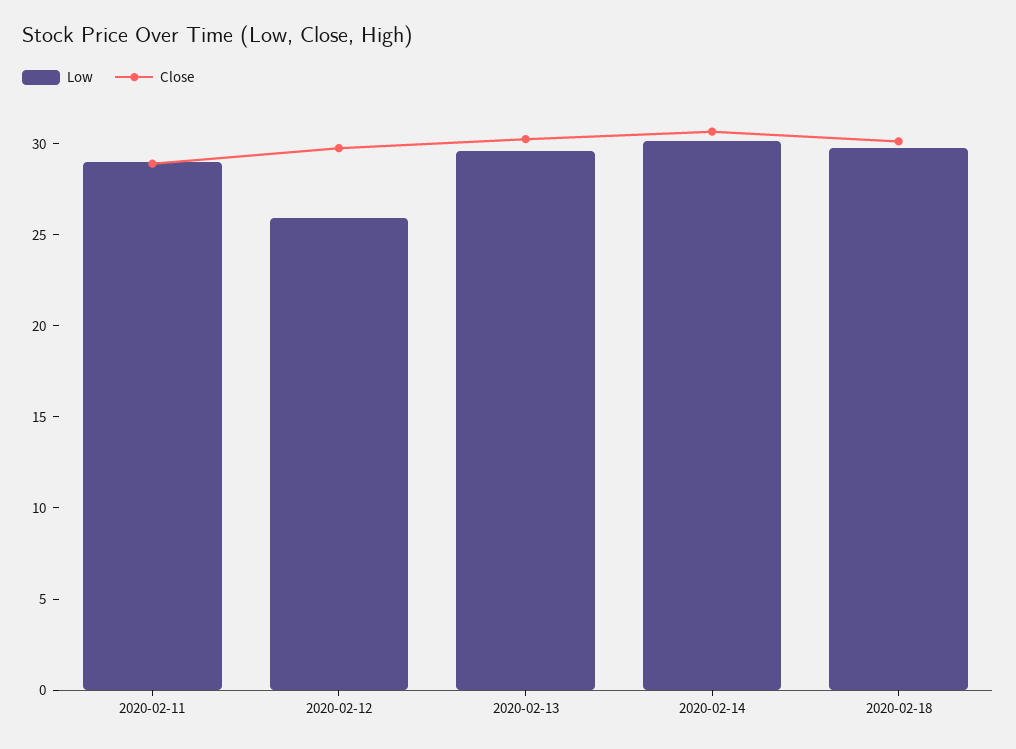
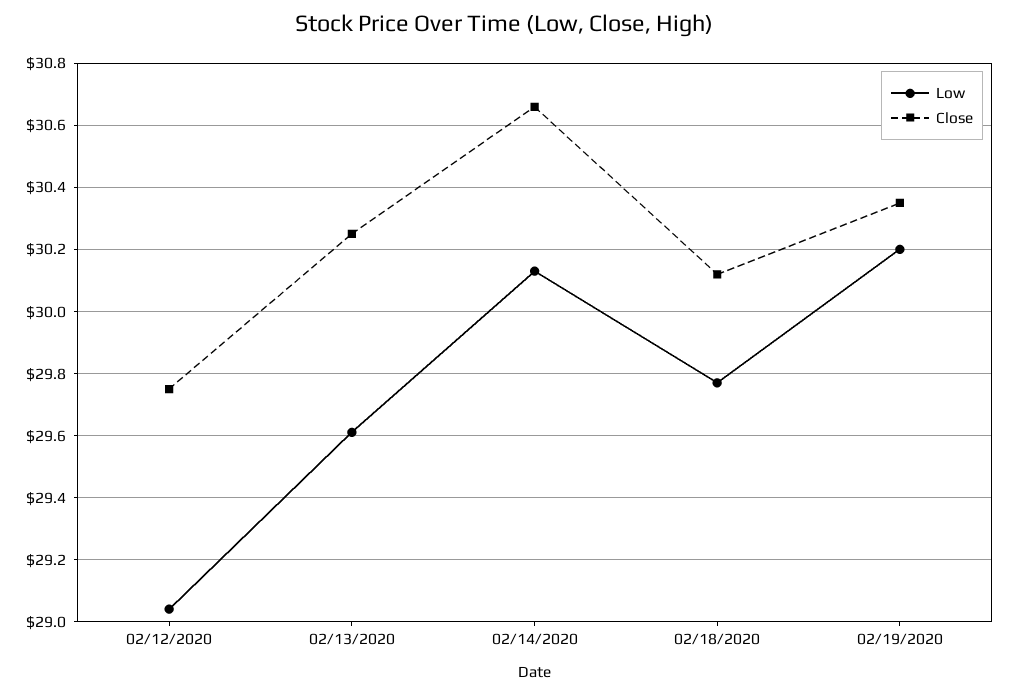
Low, 2020-02-11: 29 -> none
Close, 2020-02-11: 29 -> none
Low, 2020-02-12: 26 -> 29.05
Low, 02/19/2020: none -> 30.2
Close, 02/19/2020: none -> 30.35

